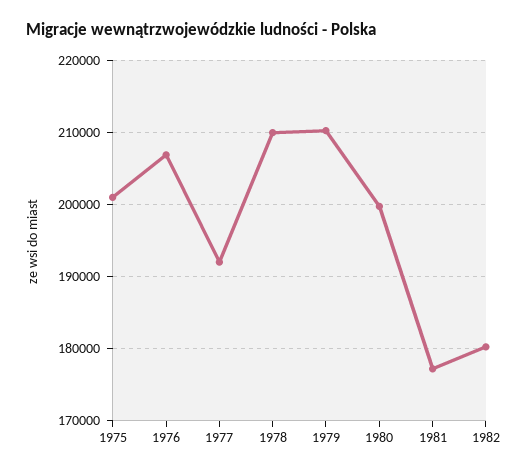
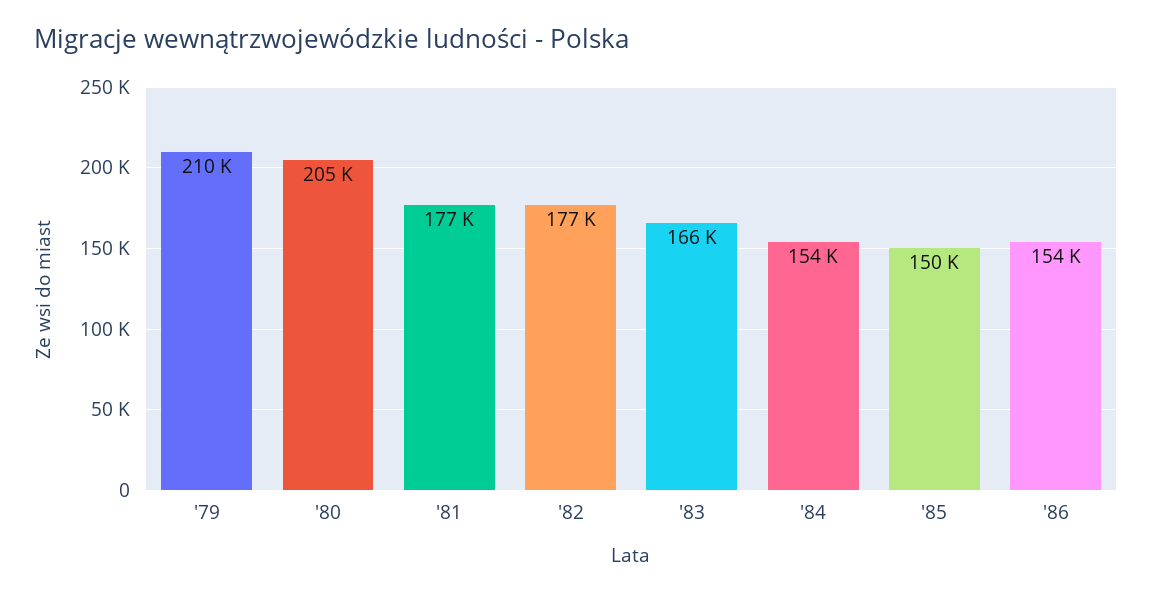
1975: 201000 -> none
1976: 207000 -> none
1977: 192000 -> none
1978: 210000 -> none
1980: 200000 -> 205000
1982: 180000 -> 177000
'83: none -> 166000
'84: none -> 154000
'85: none -> 150000
'86: none -> 154000

